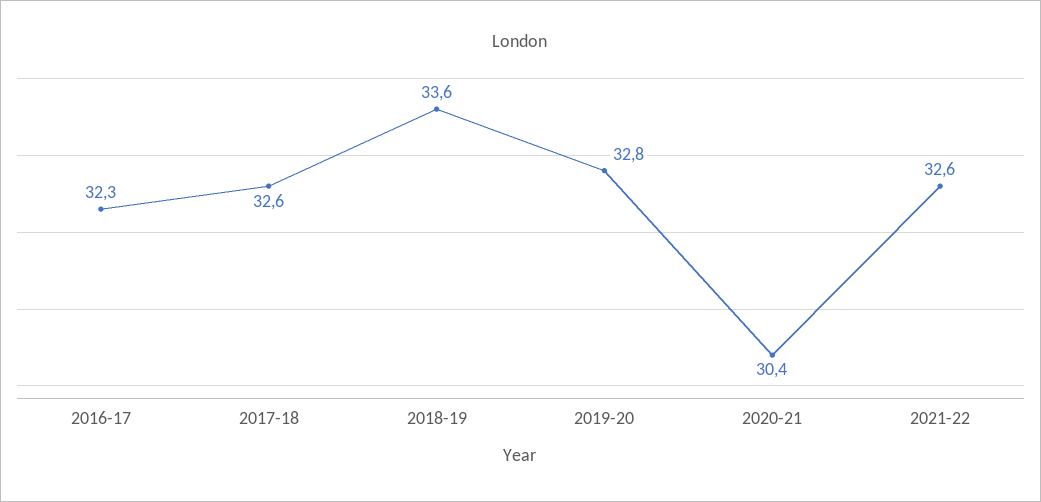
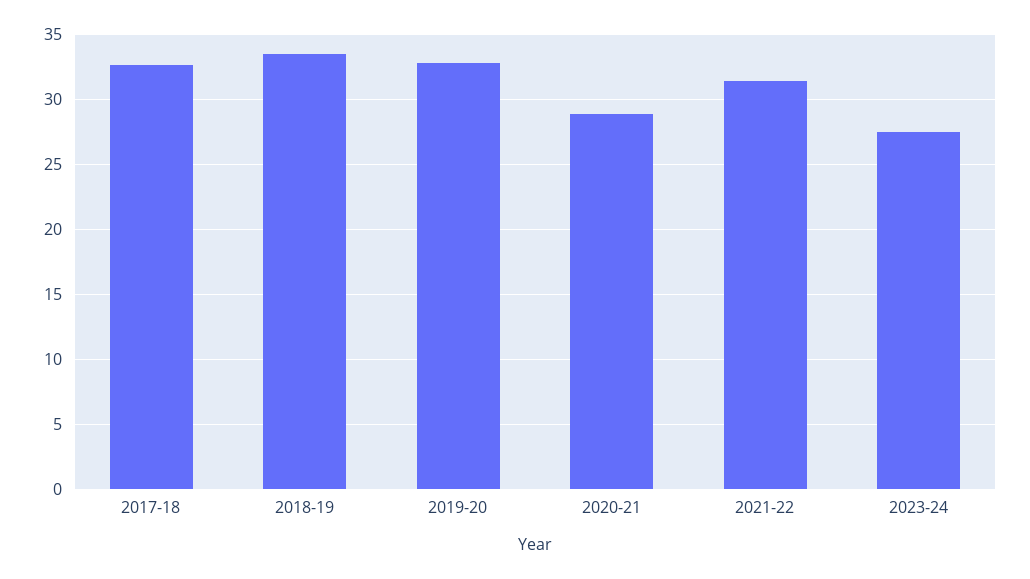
2016-17: 32.3 -> none
2020-21: 30.4 -> 29
2021-22: 32.6 -> 31.5
2023-24: none -> 27.5

